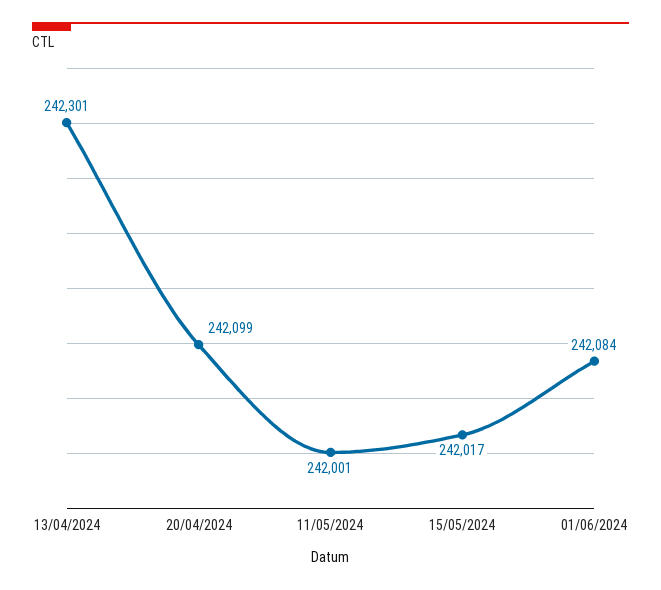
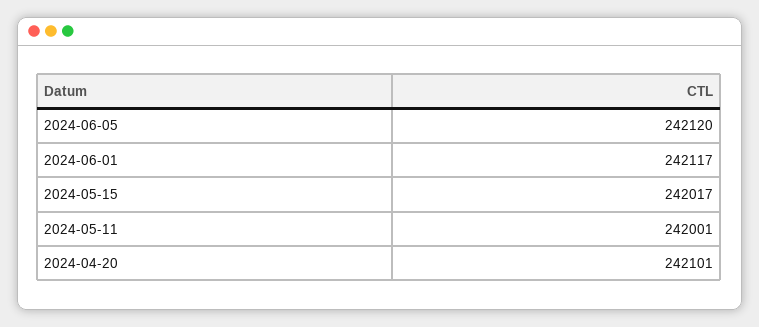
13/04/2024: 242301 -> none
20/04/2024: 242099 -> 242101
01/06/2024: 242084 -> 242117
2024-06-05: none -> 242120

